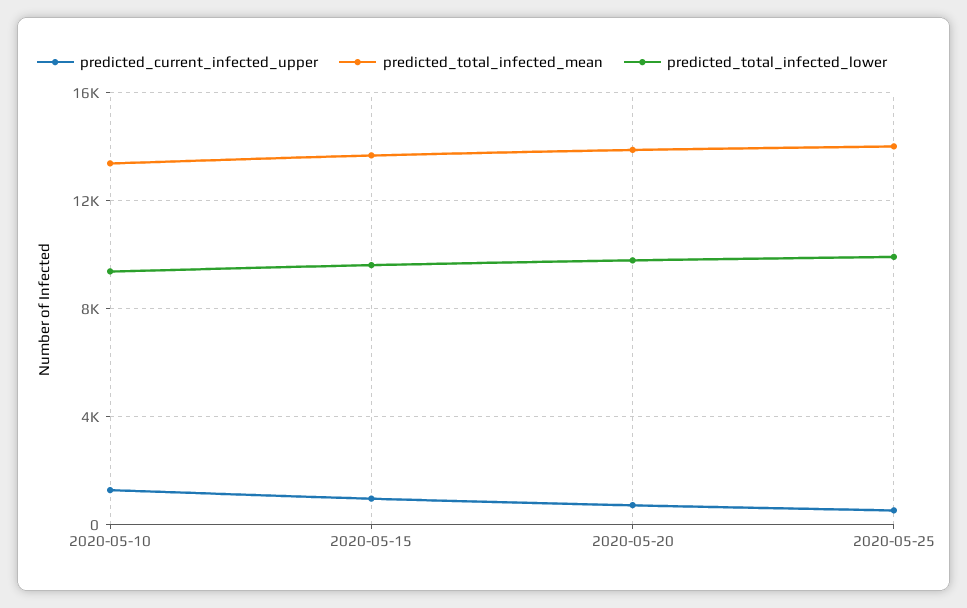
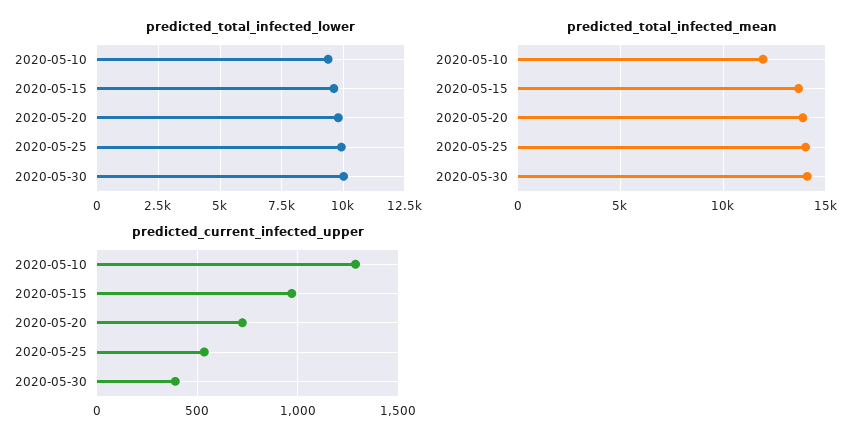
predicted_total_infected_mean, 2020-05-10: 13500 -> 12000
predicted_total_infected_lower, 2020-05-30: none -> 10000
predicted_total_infected_mean, 2020-05-30: none -> 14000
predicted_current_infected_upper, 2020-05-30: none -> 400

